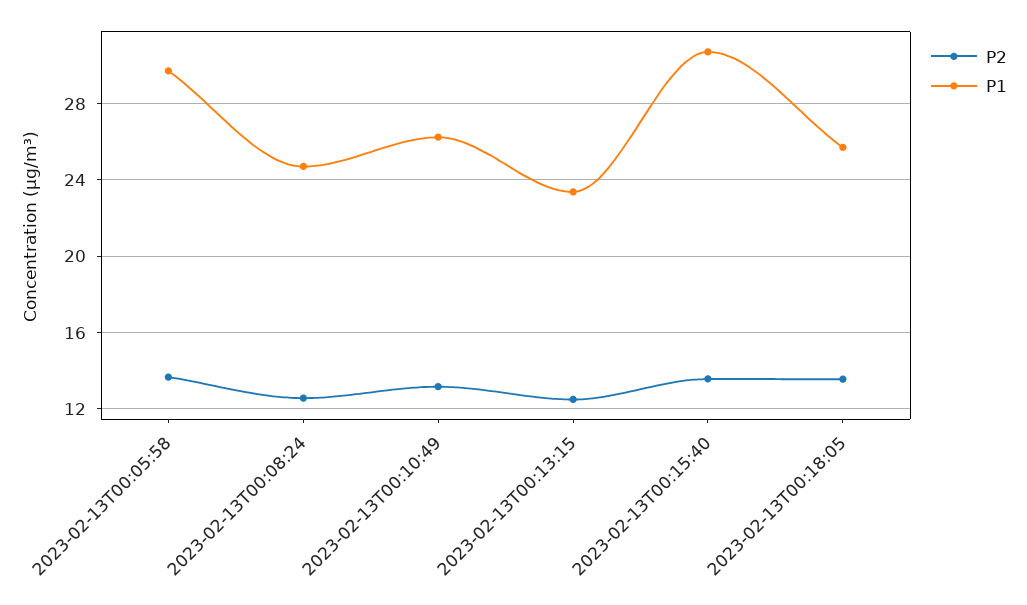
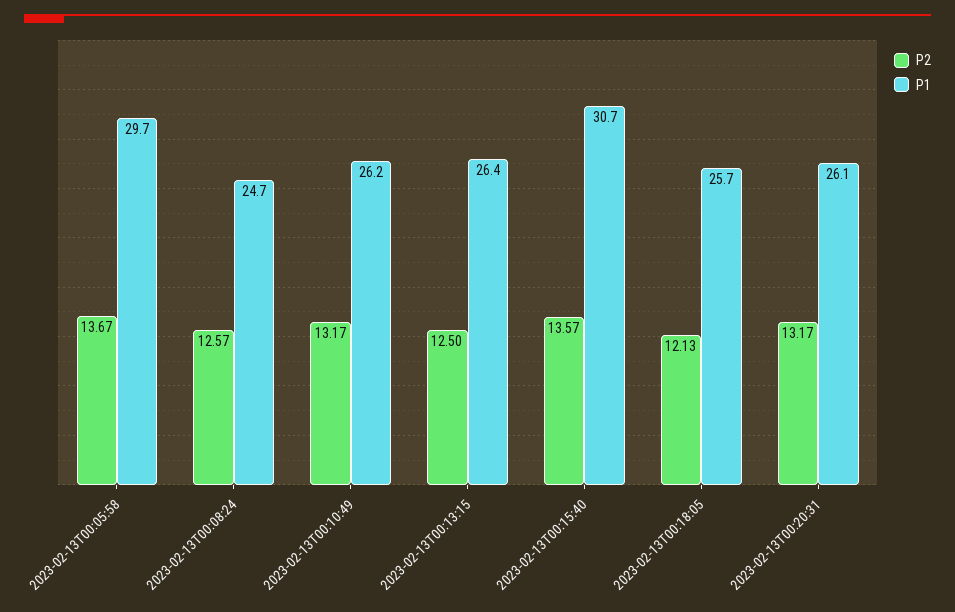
P1, 2023-02-13T00:13:15: 23.5 -> 26.4
P2, 2023-02-13T00:18:05: 13.5 -> 12.13
P2, 2023-02-13T00:20:31: none -> 13.17
P1, 2023-02-13T00:20:31: none -> 26.1

